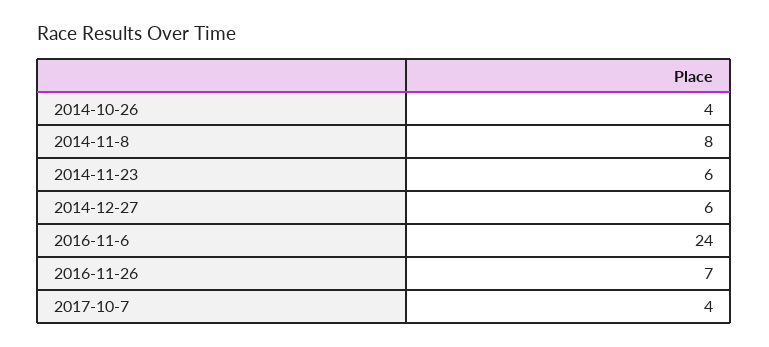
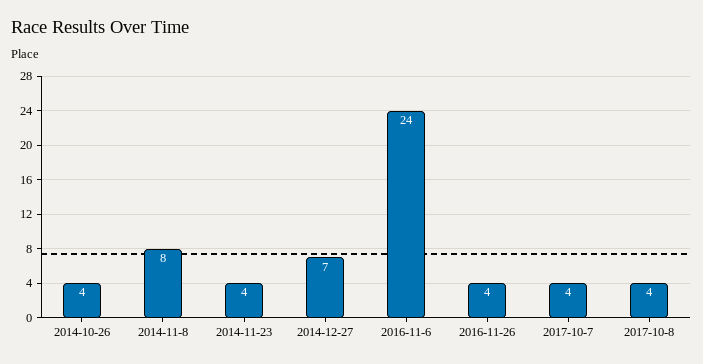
2014-11-23: 6 -> 4
2014-12-27: 6 -> 7
2016-11-26: 7 -> 4
2017-10-8: none -> 4

